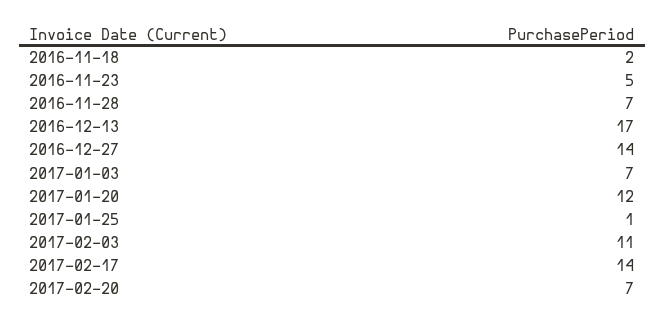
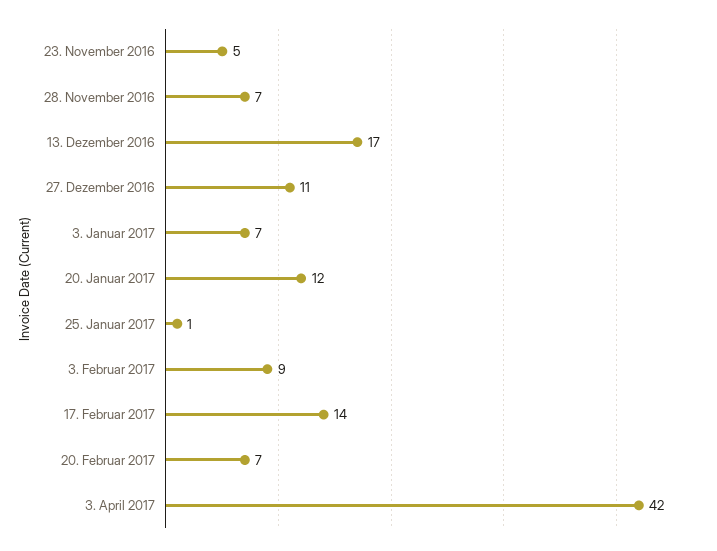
2016-11-18: 2 -> none
2016-12-27: 14 -> 11
2017-02-03: 11 -> 9
3. April 2017: none -> 42

